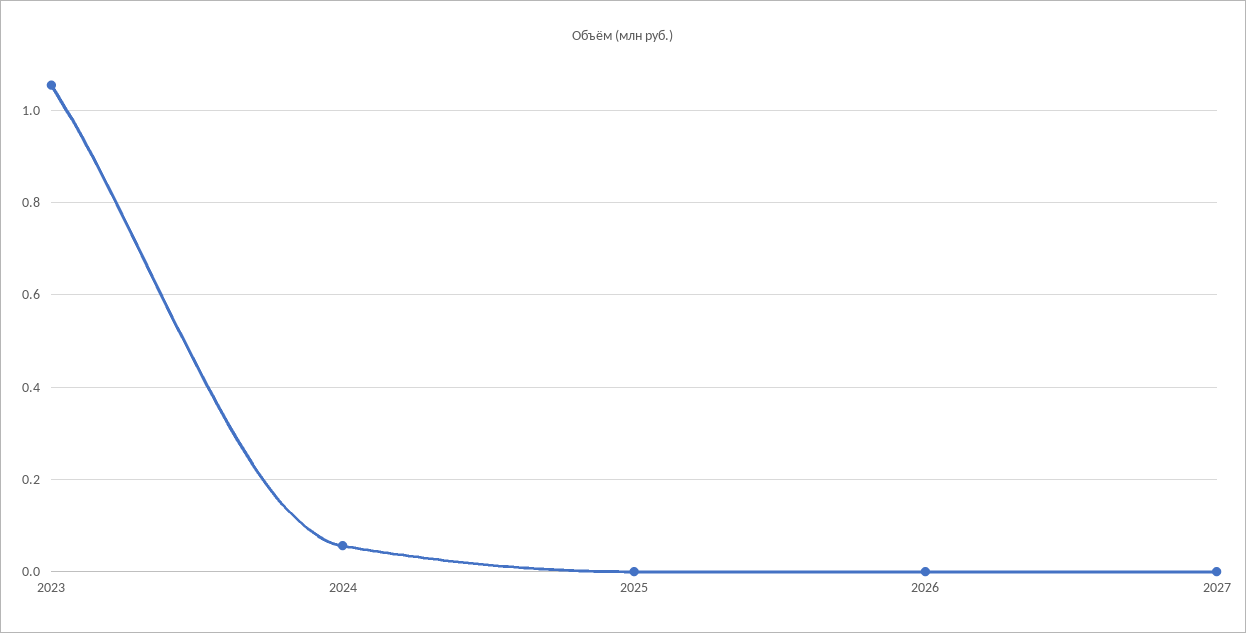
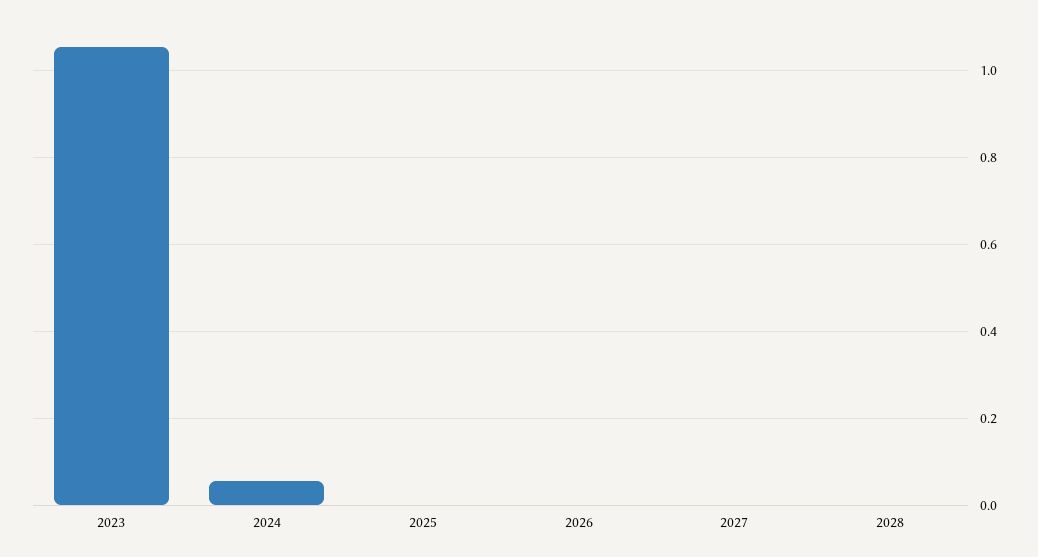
2028: none -> 0

